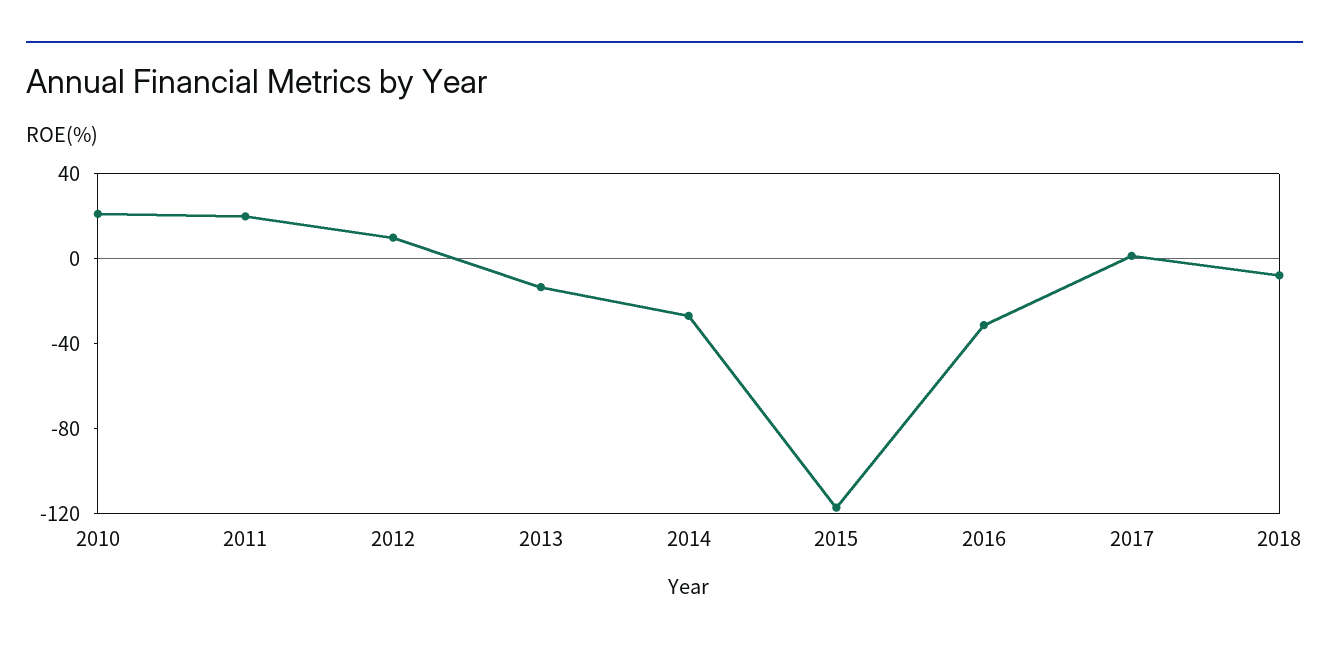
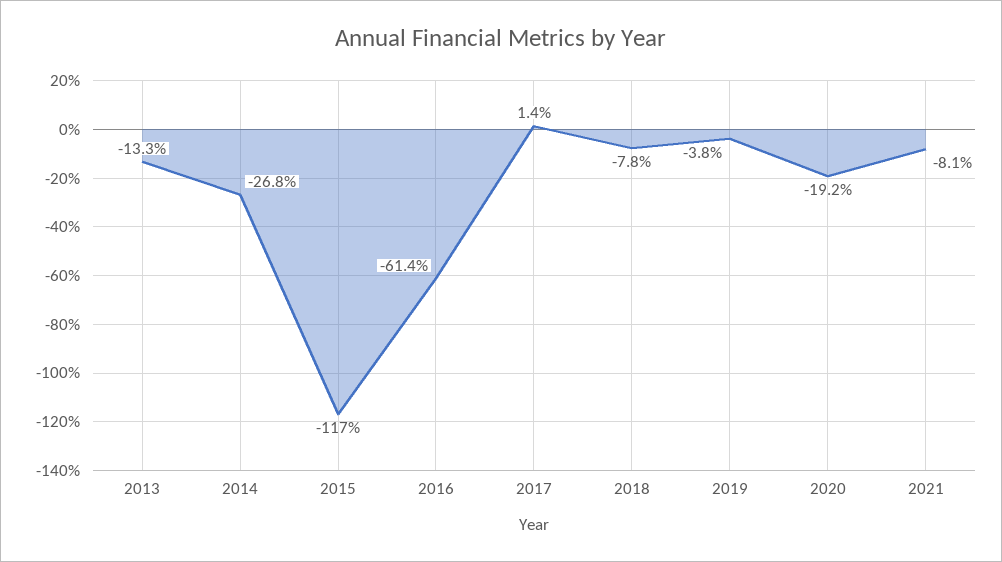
2010: 20 -> none
2011: 20 -> none
2012: 10 -> none
2016: -30 -> -61.4
2019: none -> -3.8
2020: none -> -19.2
2021: none -> -8.1

